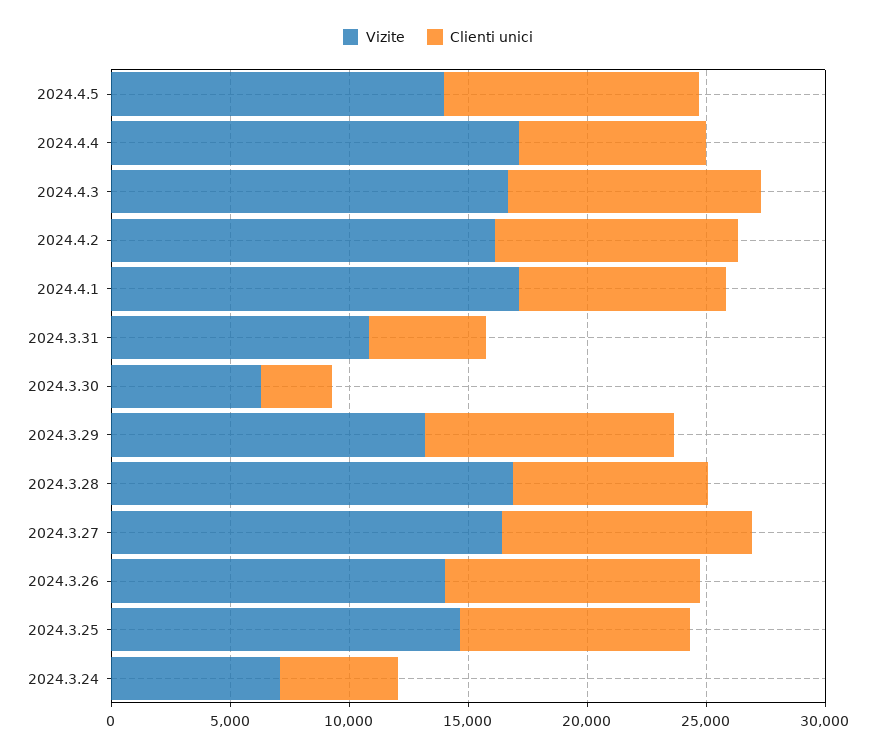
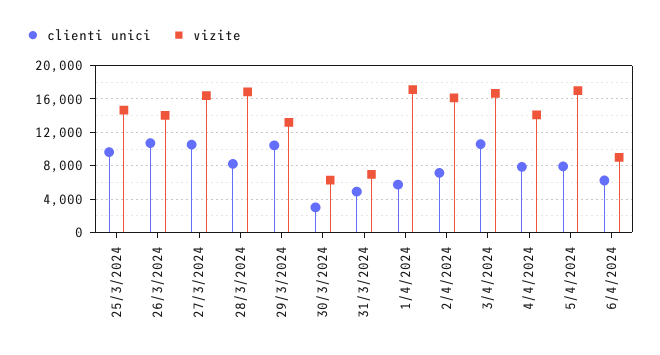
Vizite, 2024.4.5: 14000 -> 17000
Clienti unici, 2024.4.5: 11000 -> 8000
Vizite, 2024.4.4: 17000 -> 14000
Clienti unici, 2024.4.2: 10000 -> 7000
Clienti unici, 2024.4.1: 9000 -> 6000
Vizite, 2024.3.31: 11000 -> 7000
Vizite, 2024.3.24: 7000 -> none
Clienti unici, 2024.3.24: 5000 -> none
Clienti unici, 6/4/2024: none -> 6000
Vizite, 6/4/2024: none -> 9000

